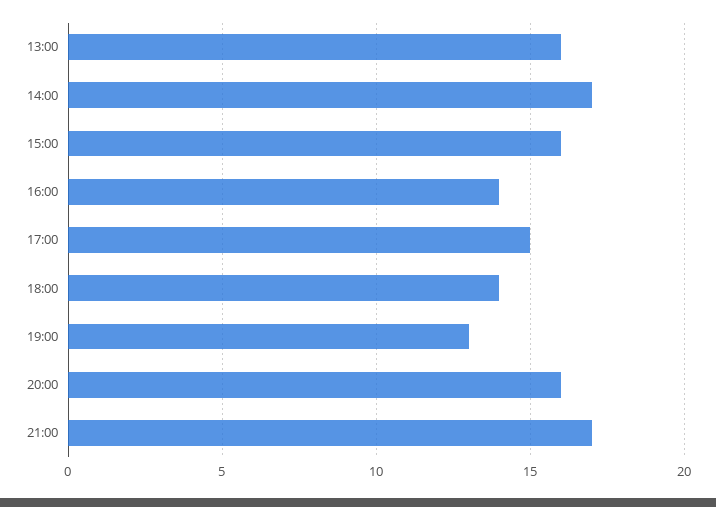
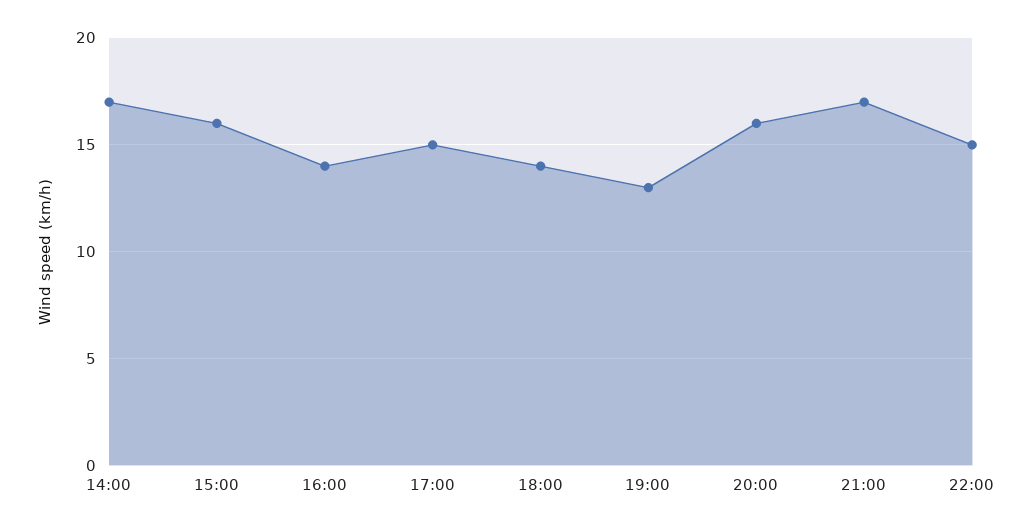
13:00: 16 -> none
22:00: none -> 15

